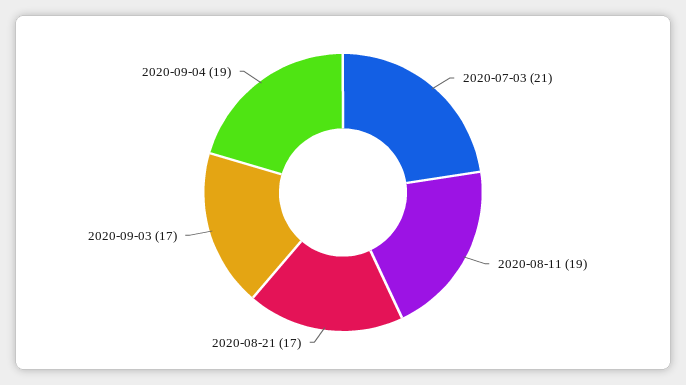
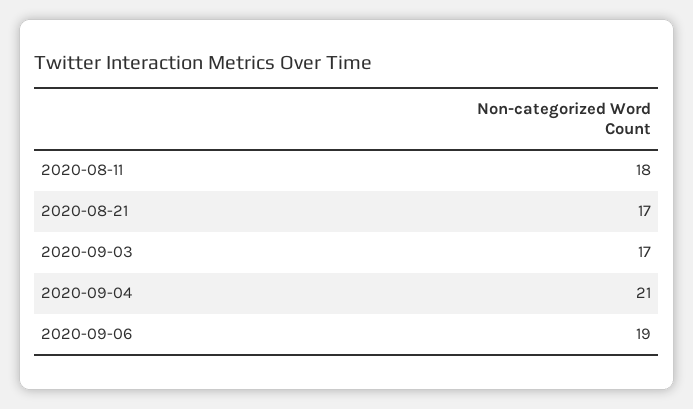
2020-07-03: 21 -> none
2020-08-11: 19 -> 18
2020-09-04: 19 -> 21
2020-09-06: none -> 19

